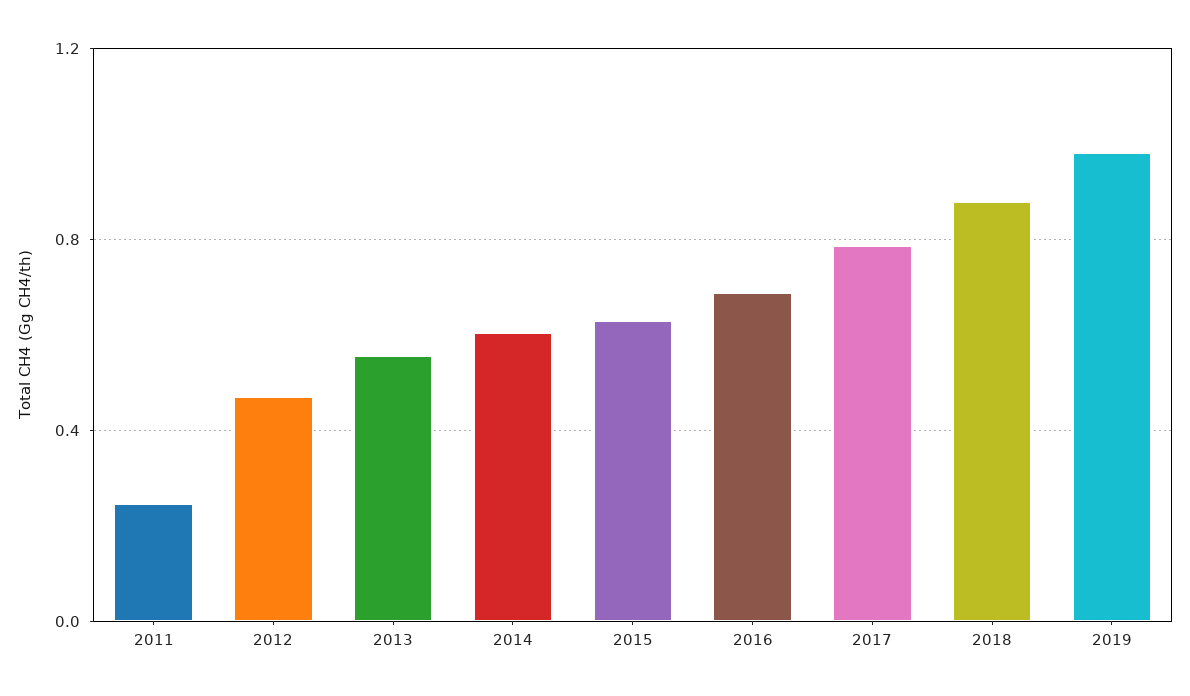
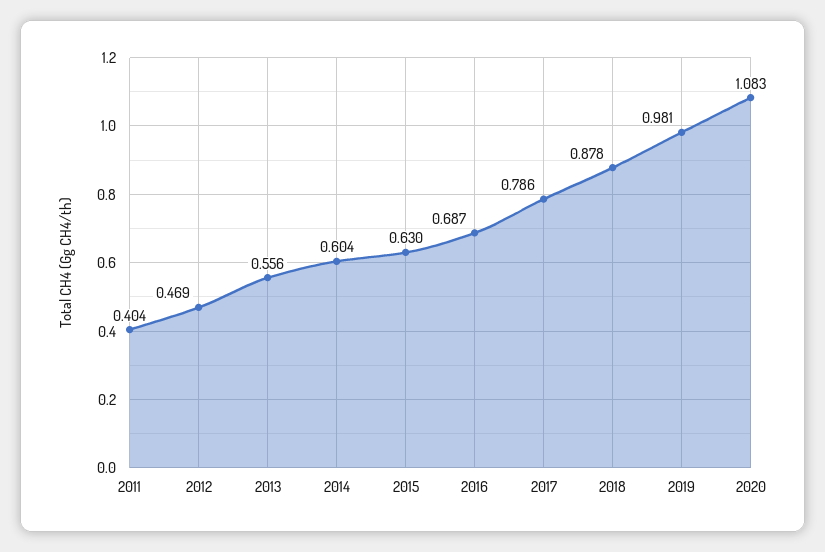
2011: 0.25 -> 0.404
2020: none -> 1.083

